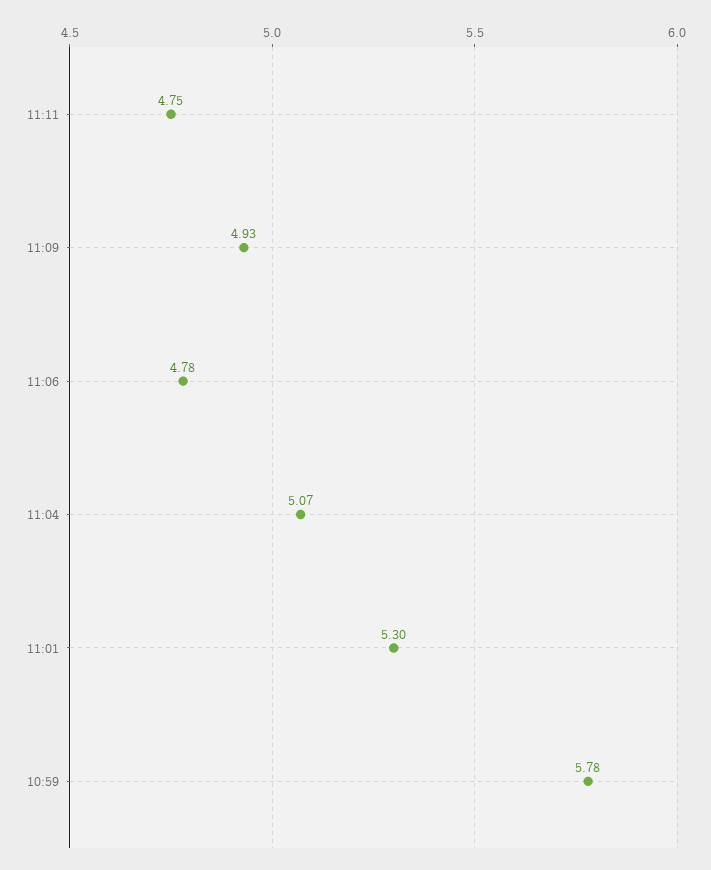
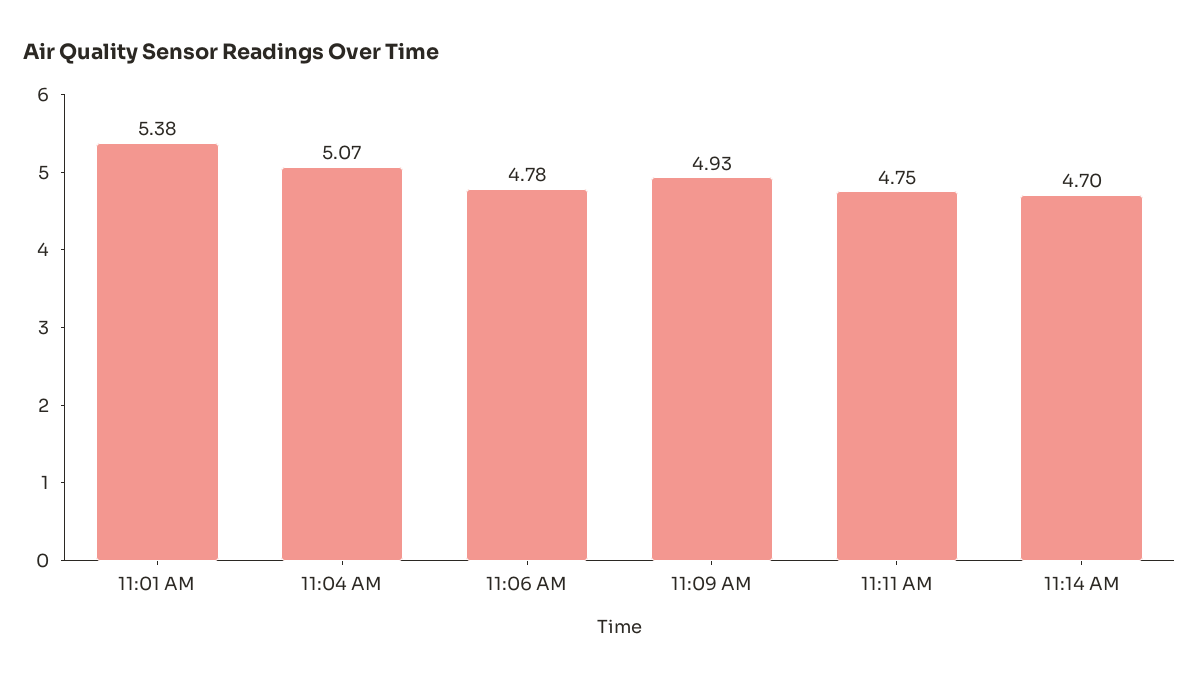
11:01: 5.3 -> 5.38
10:59: 5.78 -> none
11:14 AM: none -> 4.7

